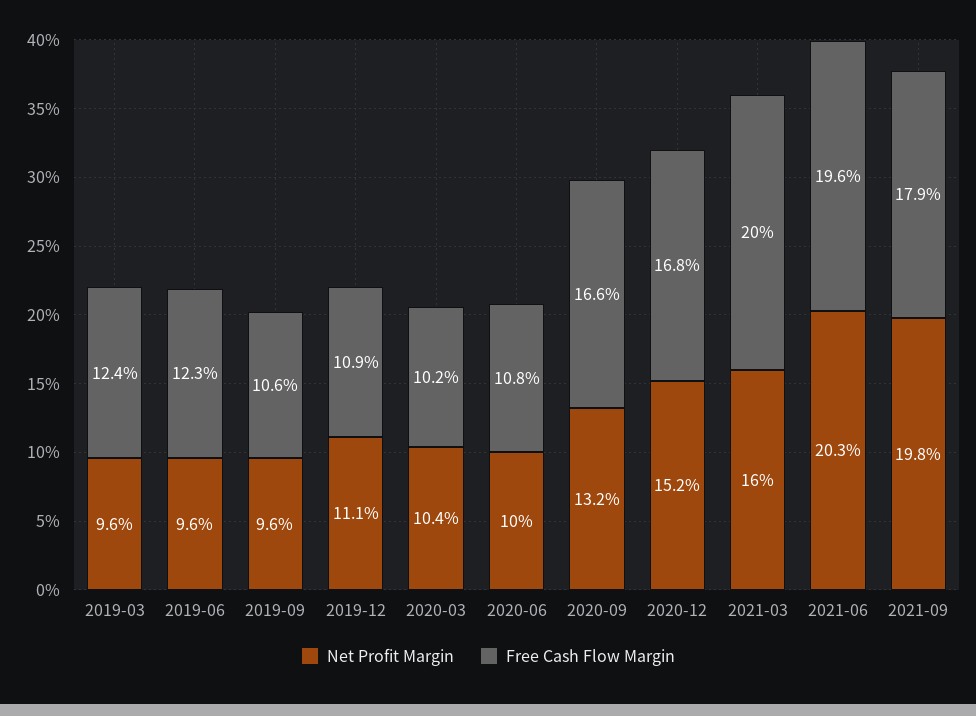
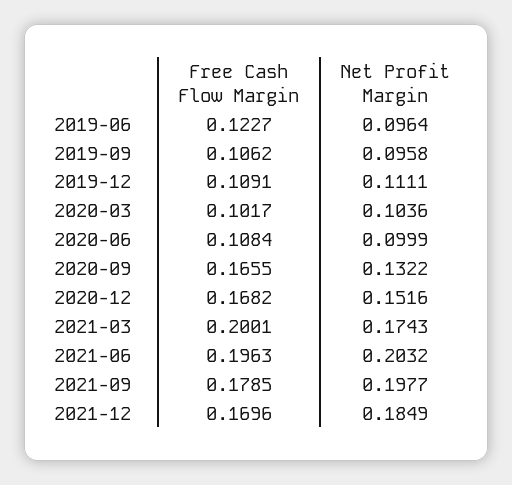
Net Profit Margin, 2019-03: 0.096 -> none
Free Cash Flow Margin, 2019-03: 0.124 -> none
Net Profit Margin, 2021-03: 0.16 -> 0.1743
Free Cash Flow Margin, 2021-12: none -> 0.1696
Net Profit Margin, 2021-12: none -> 0.1849

